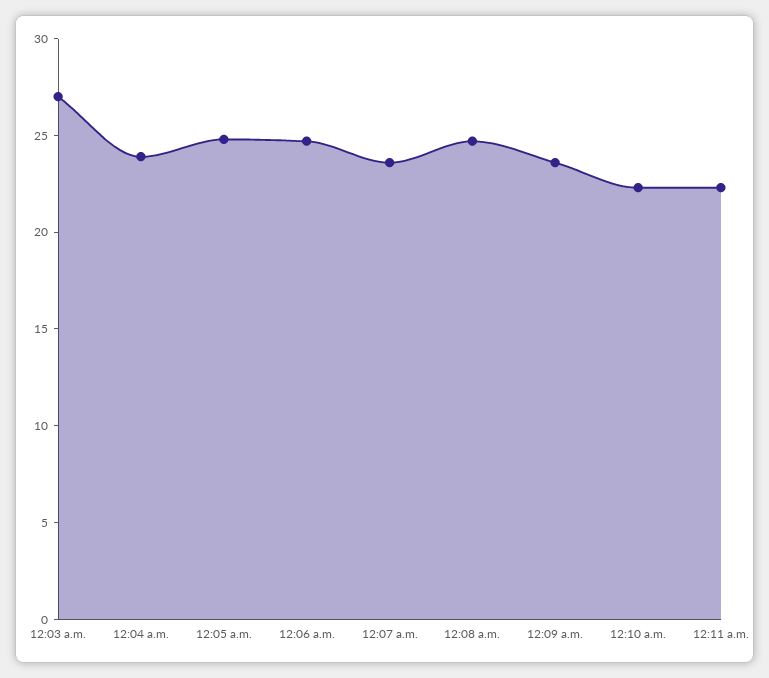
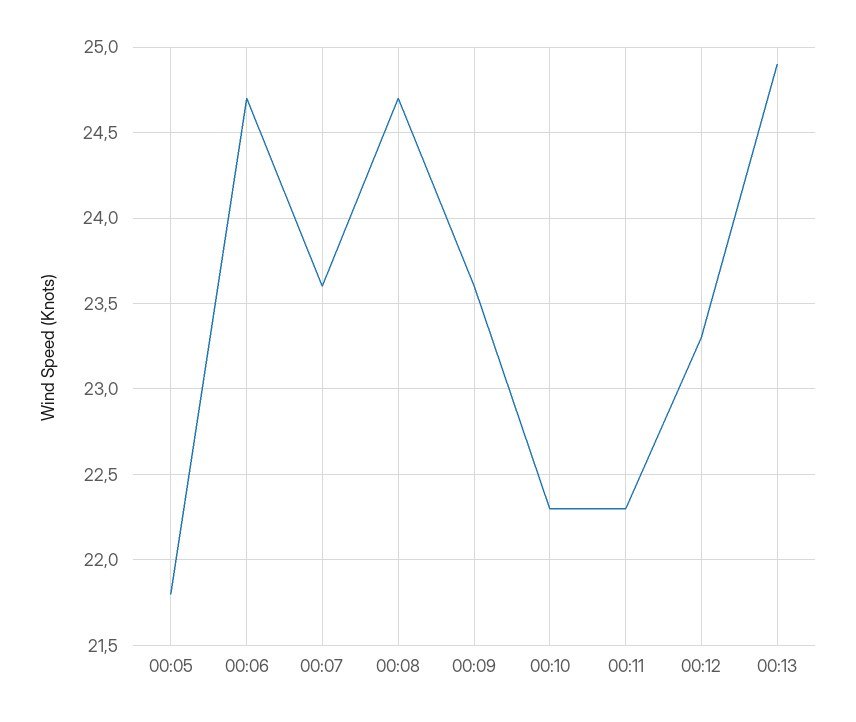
12:03 a.m.: 27 -> none
12:04 a.m.: 24 -> none
12:05 a.m.: 25 -> 21.8
00:12: none -> 23.3
00:13: none -> 24.9

